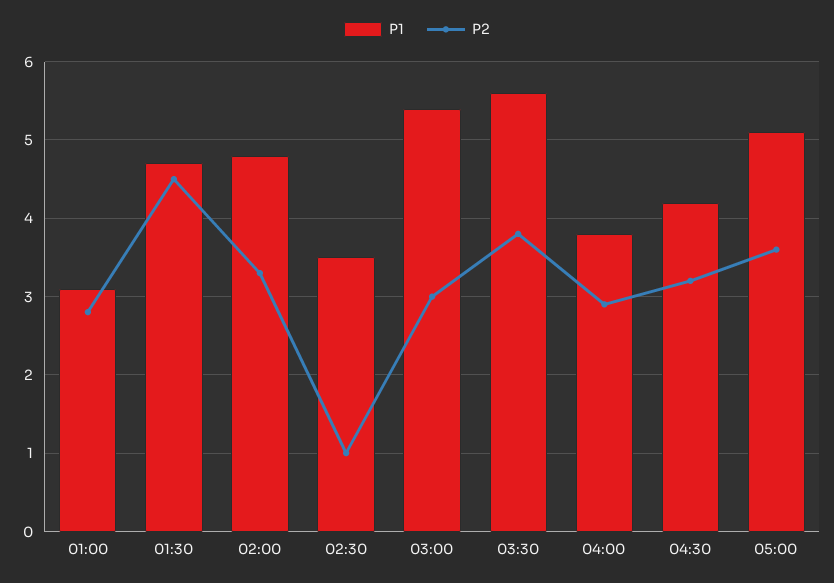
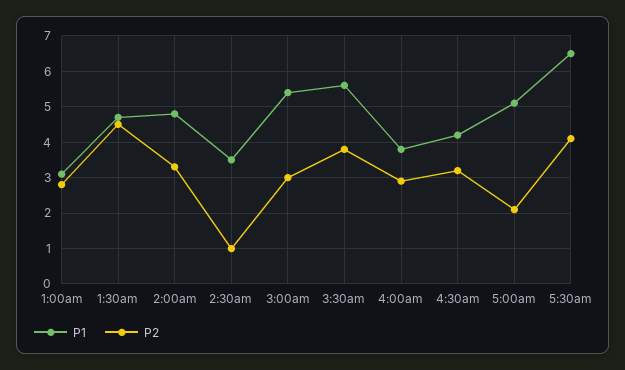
P2, 05:00: 3.6 -> 2
P1, 5:30am: none -> 6.5
P2, 5:30am: none -> 4

